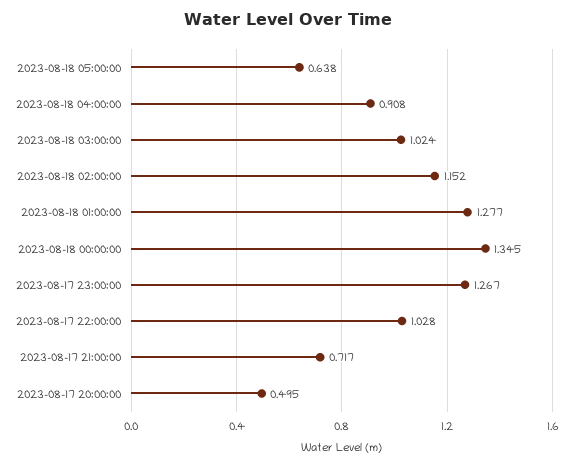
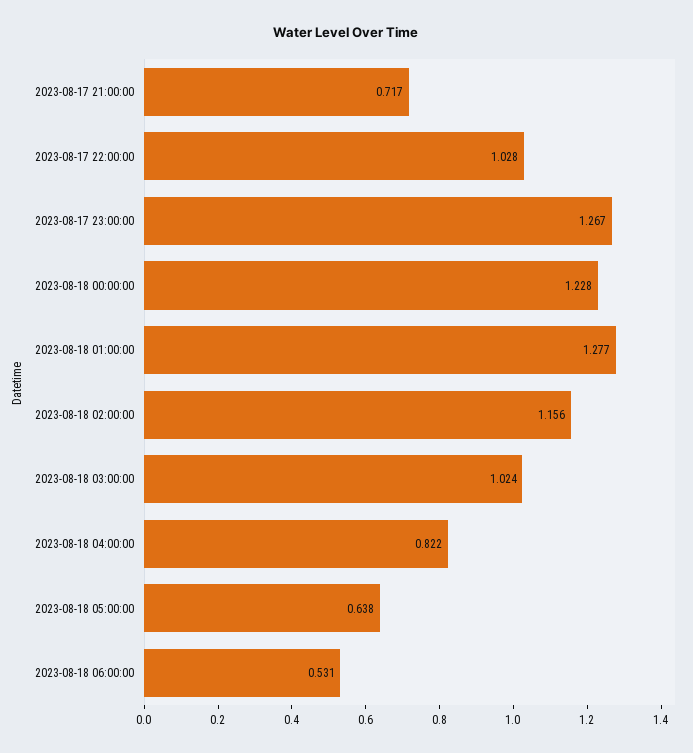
2023-08-18 04:00:00: 0.908 -> 0.822
2023-08-18 02:00:00: 1.152 -> 1.156
2023-08-18 00:00:00: 1.345 -> 1.228
2023-08-17 20:00:00: 0.495 -> none
2023-08-18 06:00:00: none -> 0.531

